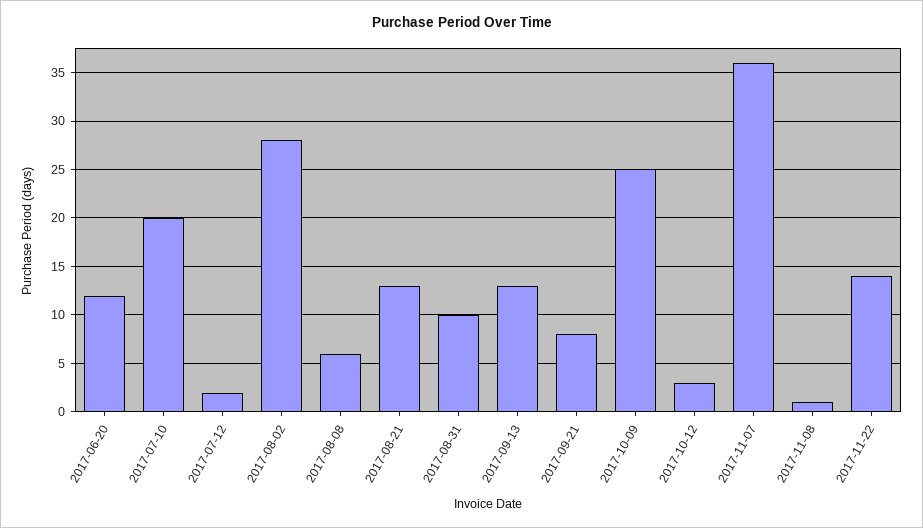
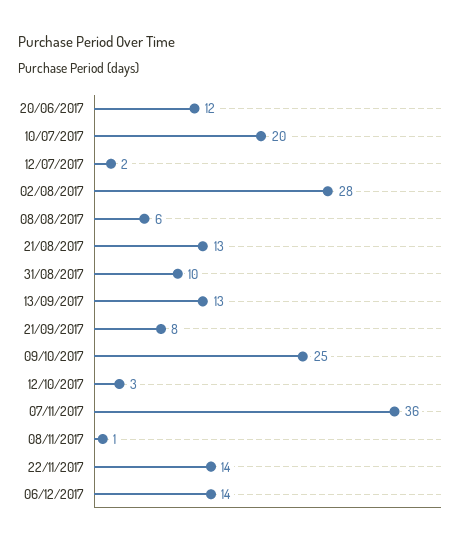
06/12/2017: none -> 14

